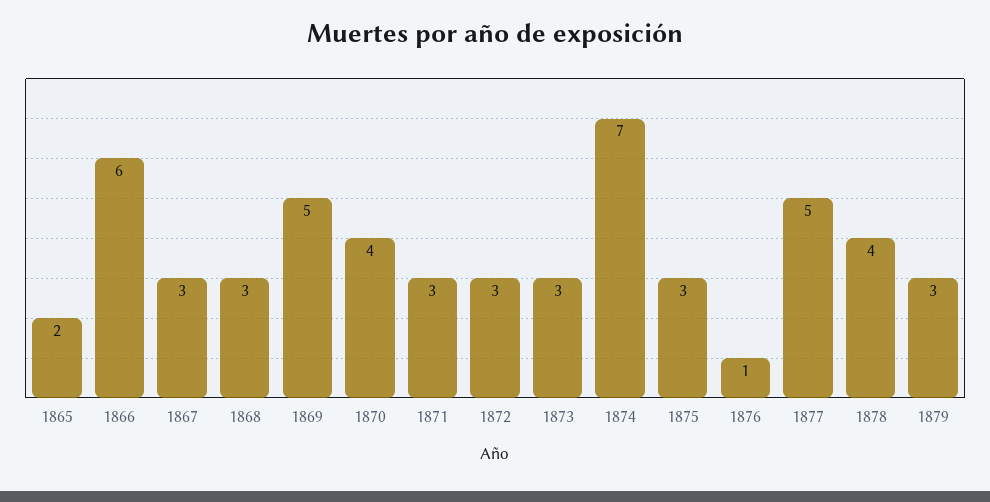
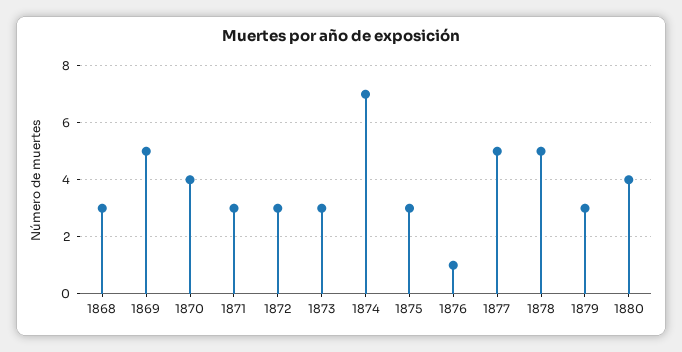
1865: 2 -> none
1866: 6 -> none
1867: 3 -> none
1878: 4 -> 5
1880: none -> 4

